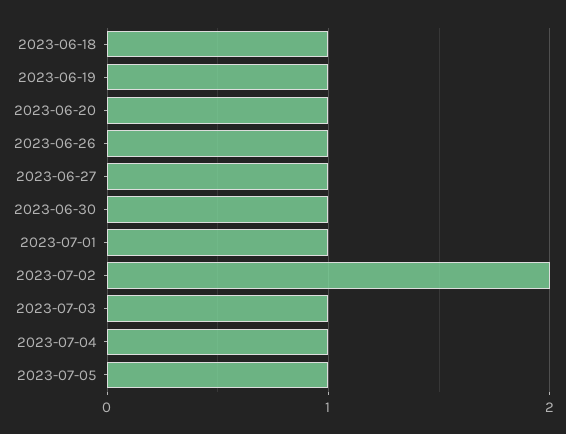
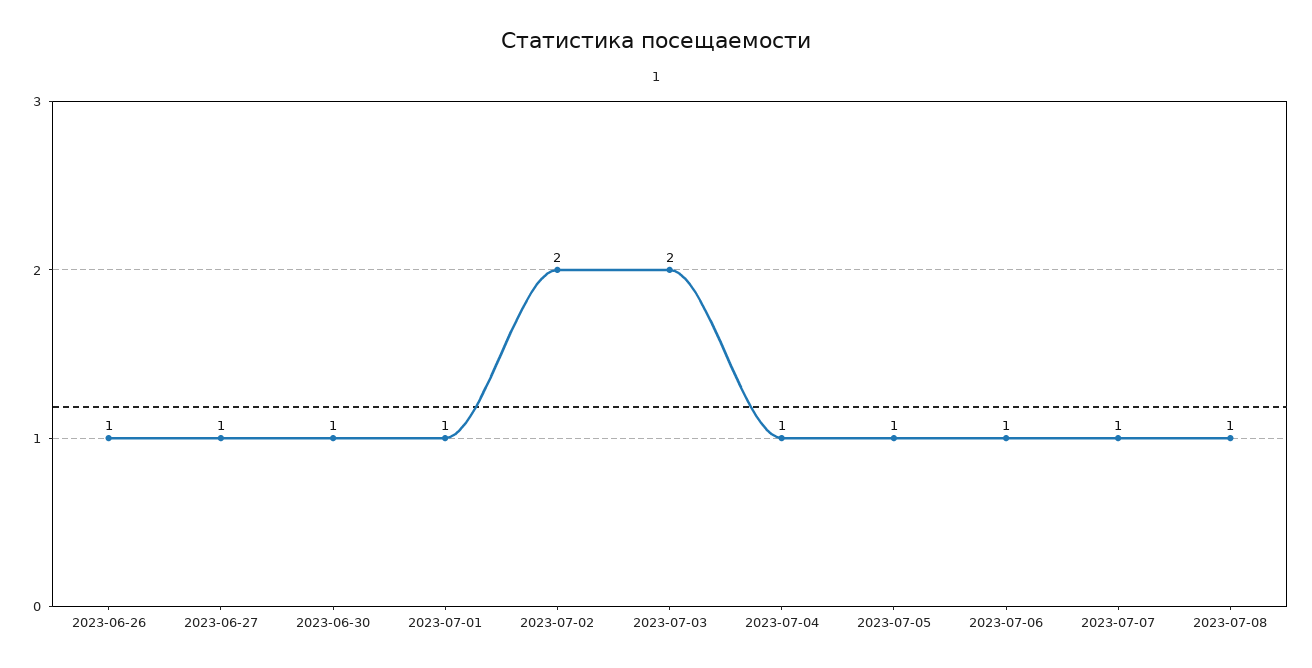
2023-06-18: 1 -> none
2023-06-19: 1 -> none
2023-06-20: 1 -> none
2023-07-03: 1 -> 2
2023-07-06: none -> 1
2023-07-07: none -> 1
2023-07-08: none -> 1

